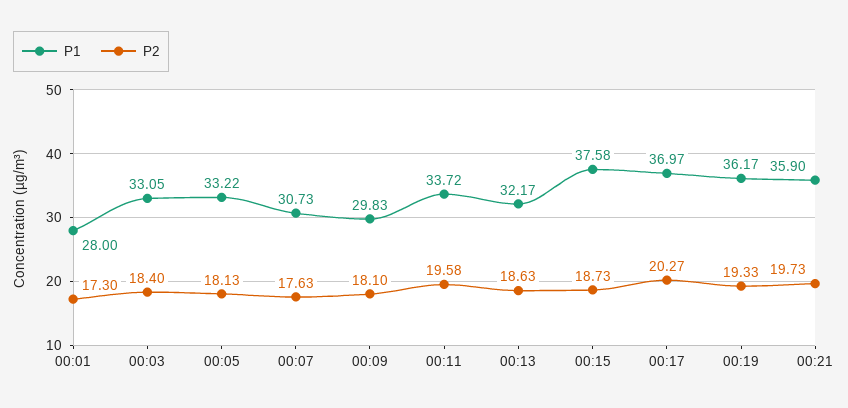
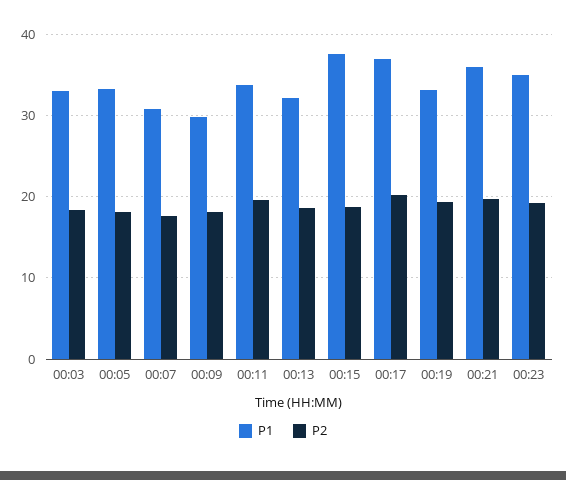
P1, 00:01: 28 -> none
P2, 00:01: 17.3 -> none
P1, 00:19: 36.17 -> 33
P1, 00:23: none -> 35
P2, 00:23: none -> 19

